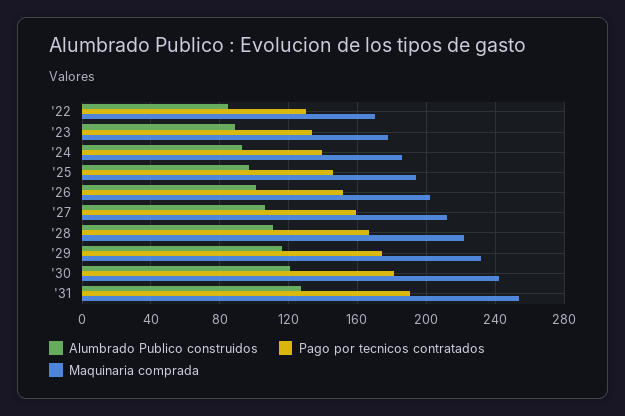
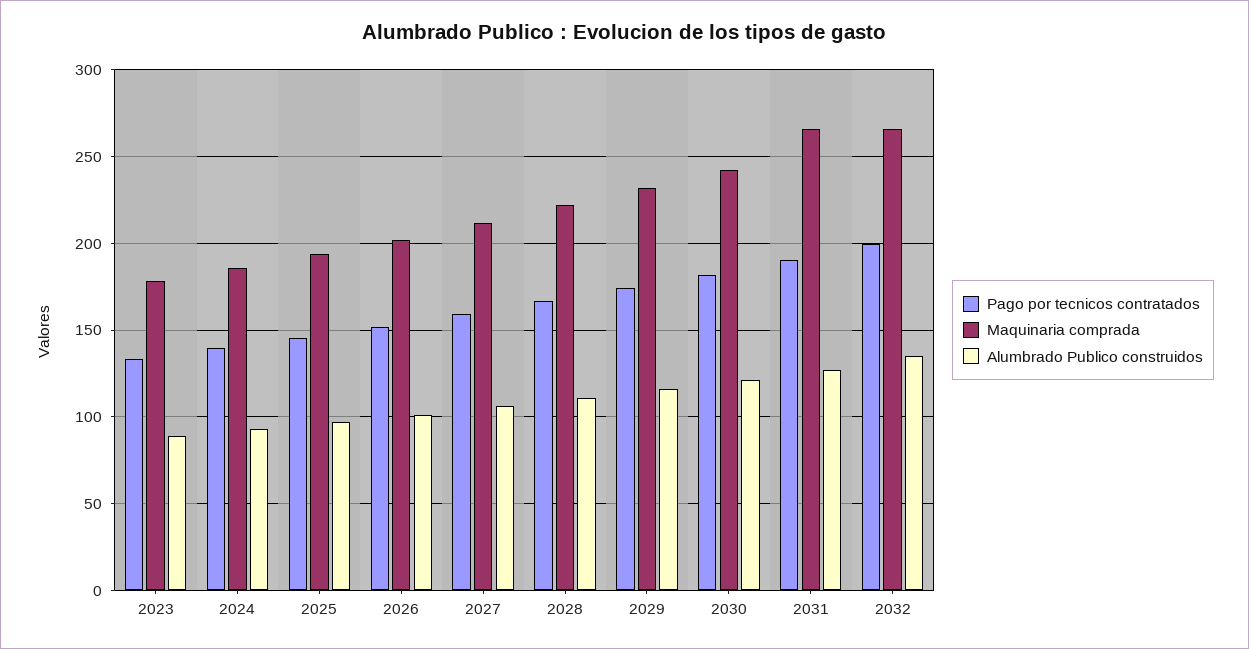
Alumbrado Publico construidos, '22: 85 -> none
Pago por tecnicos contratados, '22: 130 -> none
Maquinaria comprada, '22: 170 -> none
Maquinaria comprada, '31: 255 -> 265
Pago por tecnicos contratados, 2032: none -> 200
Maquinaria comprada, 2032: none -> 265
Alumbrado Publico construidos, 2032: none -> 135

